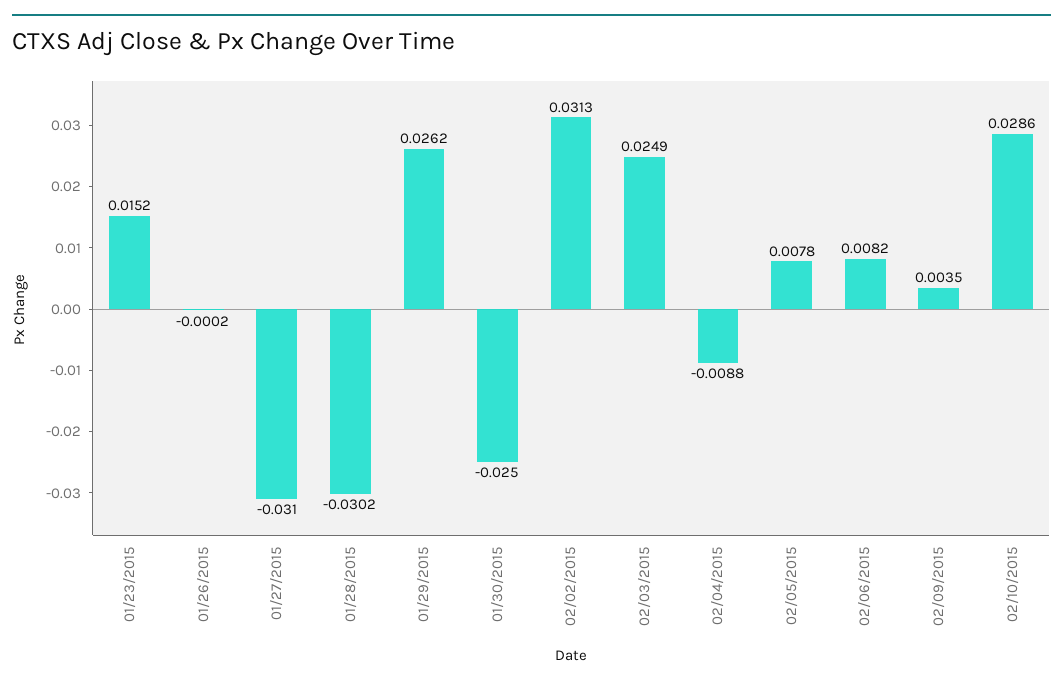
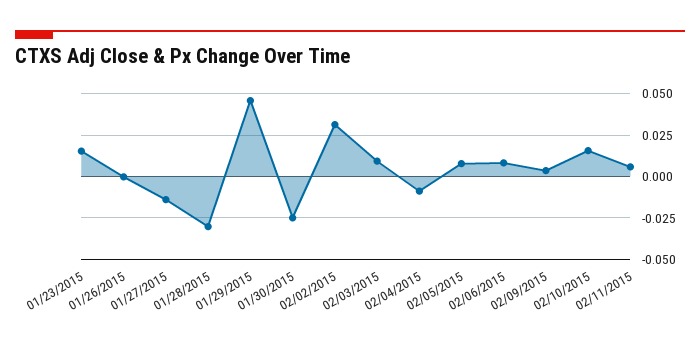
01/27/2015: -0.031 -> -0.015
01/29/2015: 0.0262 -> 0.045
02/03/2015: 0.0249 -> 0.01
02/10/2015: 0.0286 -> 0.015
02/11/2015: none -> 0.005

